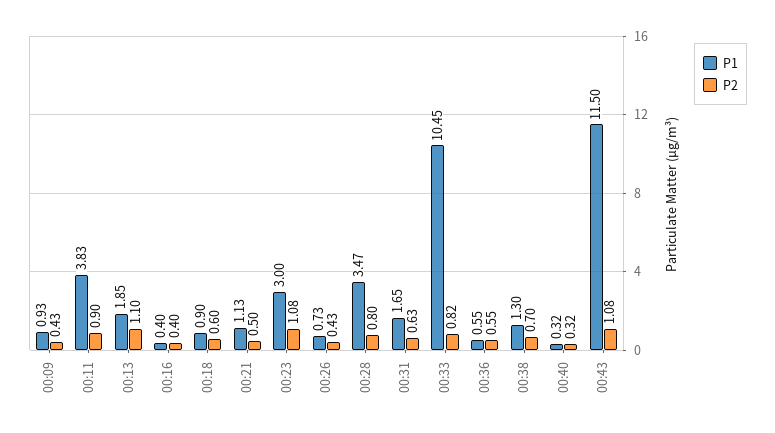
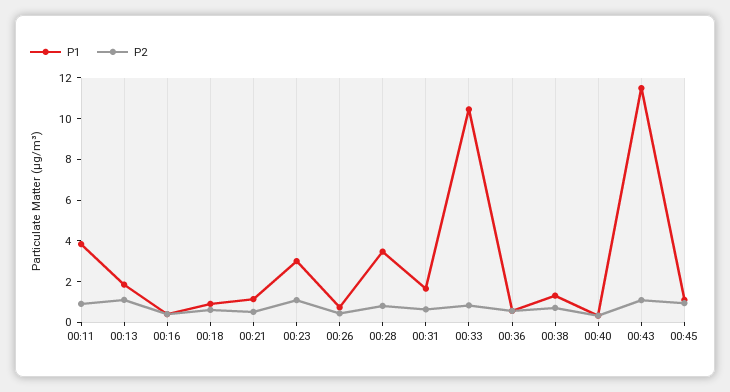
P1, 00:09: 0.93 -> none
P2, 00:09: 0.43 -> none
P1, 00:45: none -> 1
P2, 00:45: none -> 1

